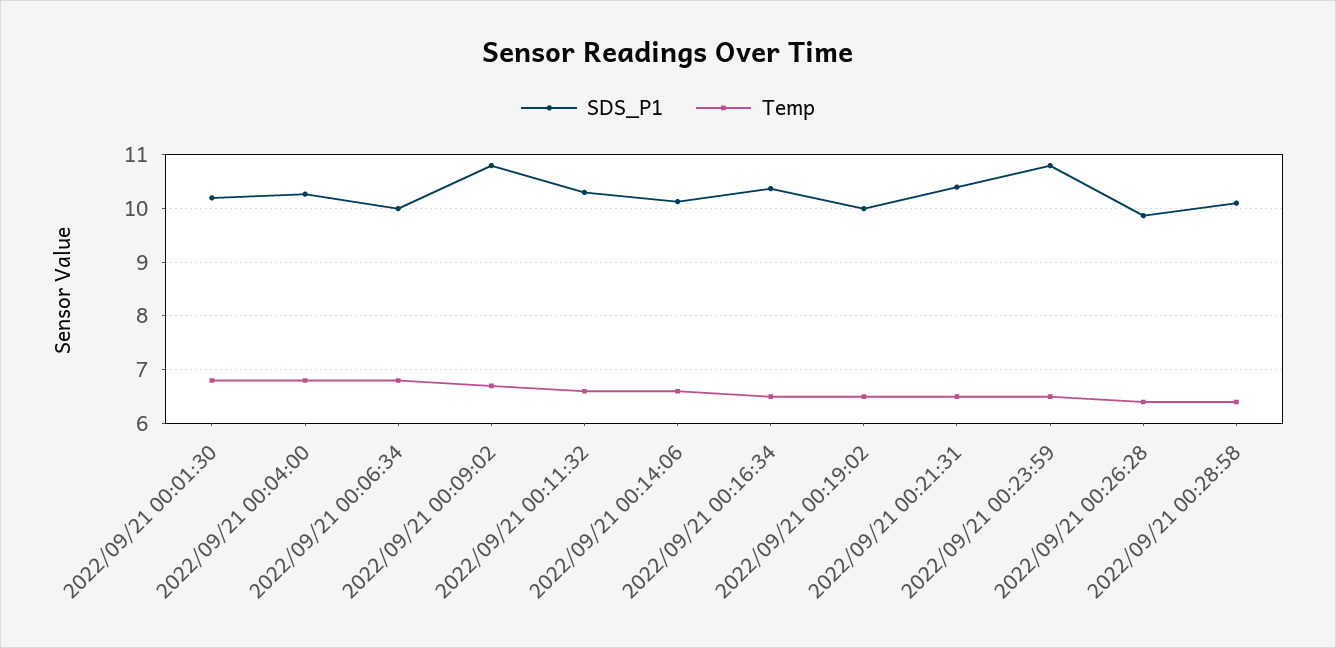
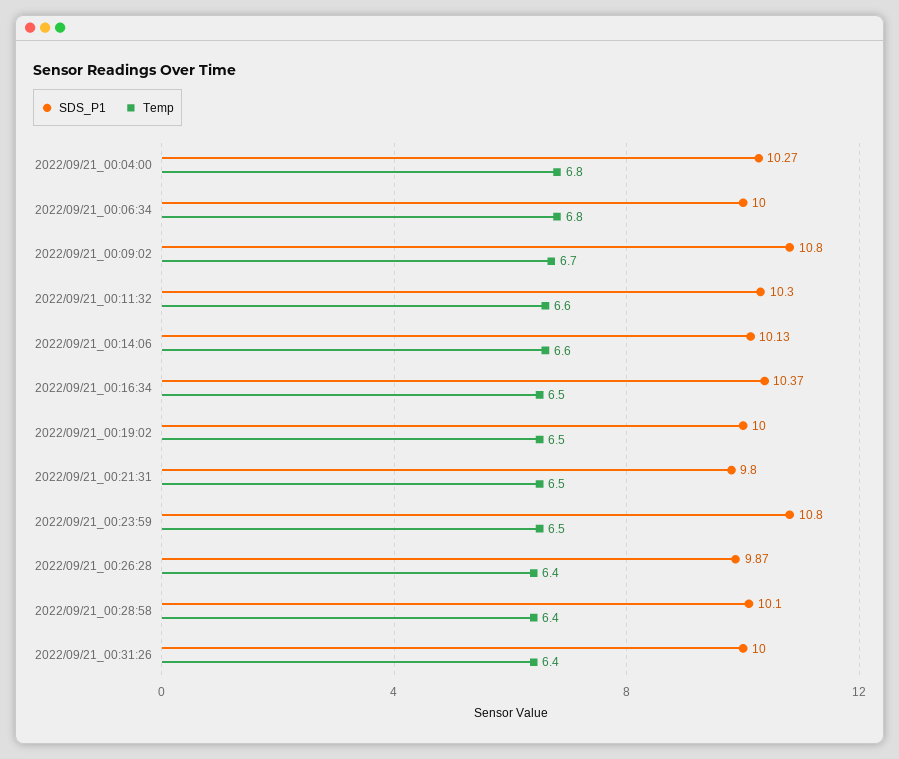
SDS_P1, 2022/09/21 00:01:30: 10.2 -> none
Temp, 2022/09/21 00:01:30: 6.8 -> none
SDS_P1, 2022/09/21 00:21:31: 10.4 -> 9.8
SDS_P1, 2022/09/21_00:31:26: none -> 10
Temp, 2022/09/21_00:31:26: none -> 6.4

